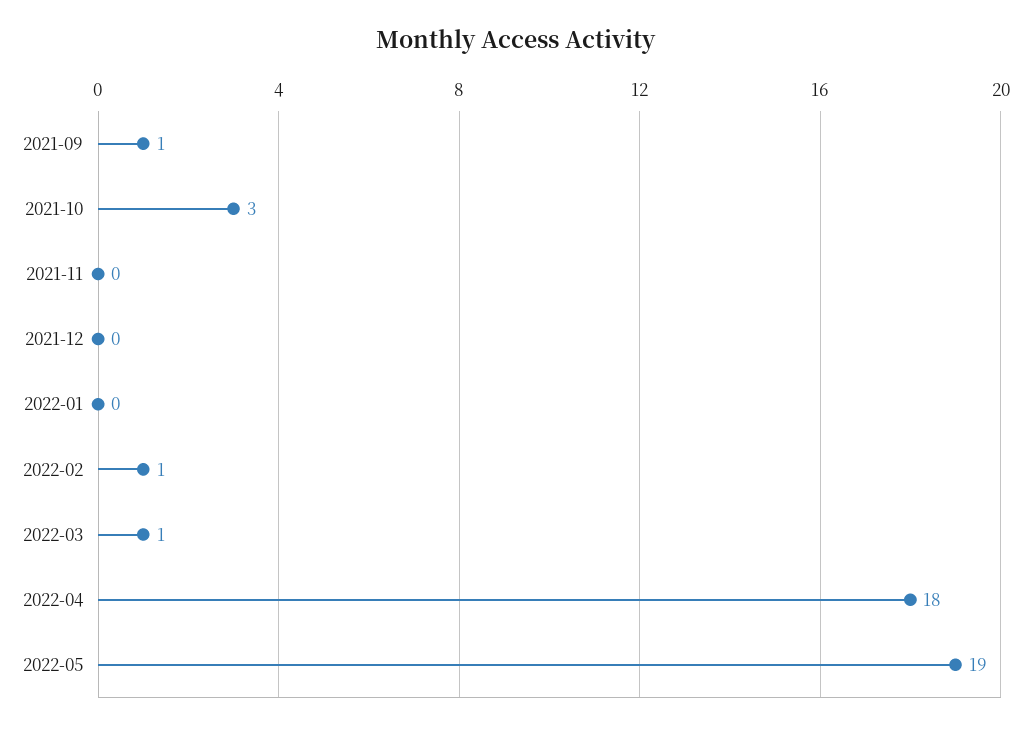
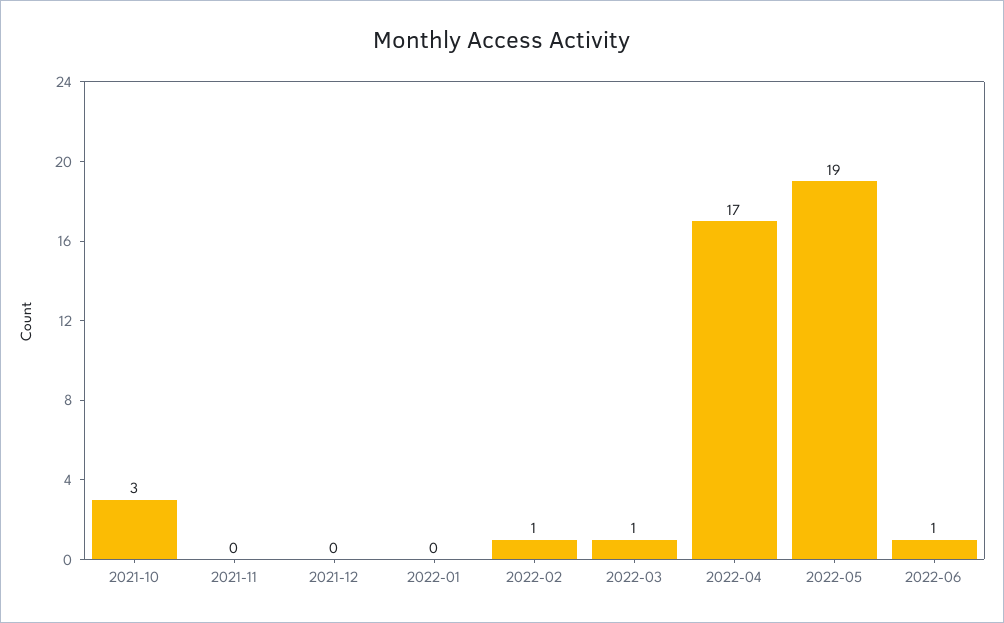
2021-09: 1 -> none
2022-04: 18 -> 17
2022-06: none -> 1

